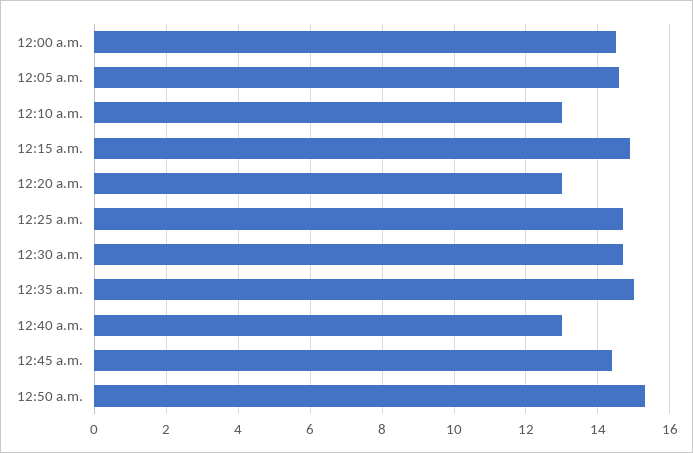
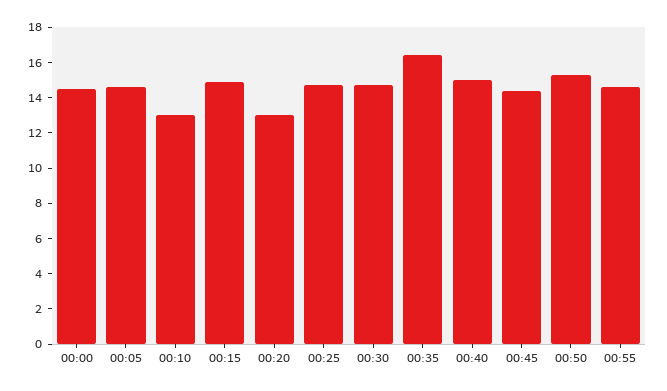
12:35 a.m.: 15 -> 16.5
12:40 a.m.: 13 -> 15
00:55: none -> 14.5

